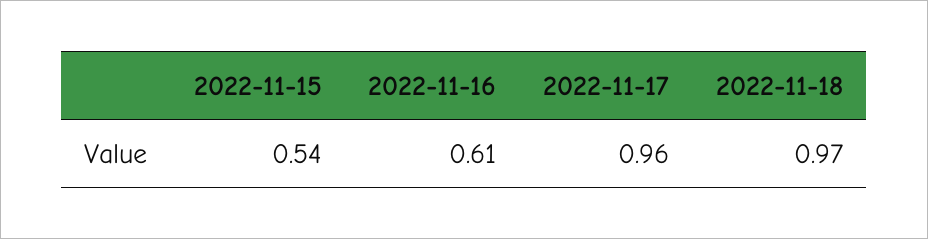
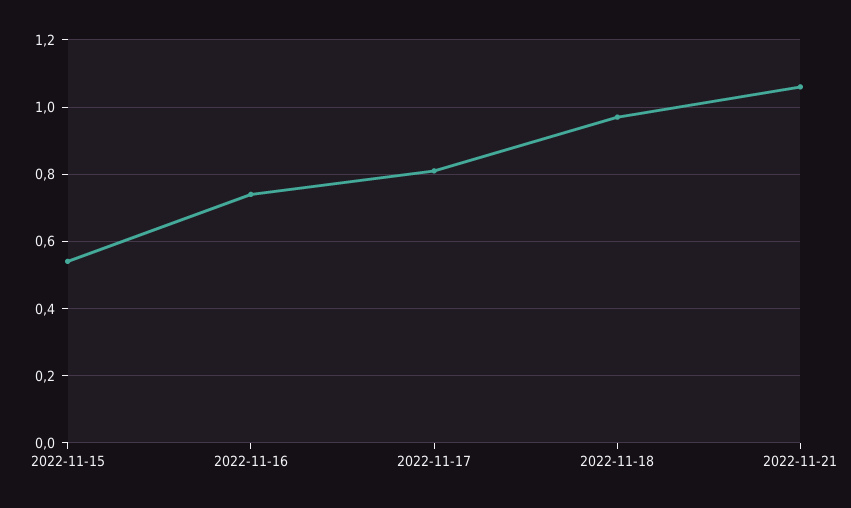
2022-11-16: 0.61 -> 0.75
2022-11-17: 0.96 -> 0.8
2022-11-21: none -> 1.05

